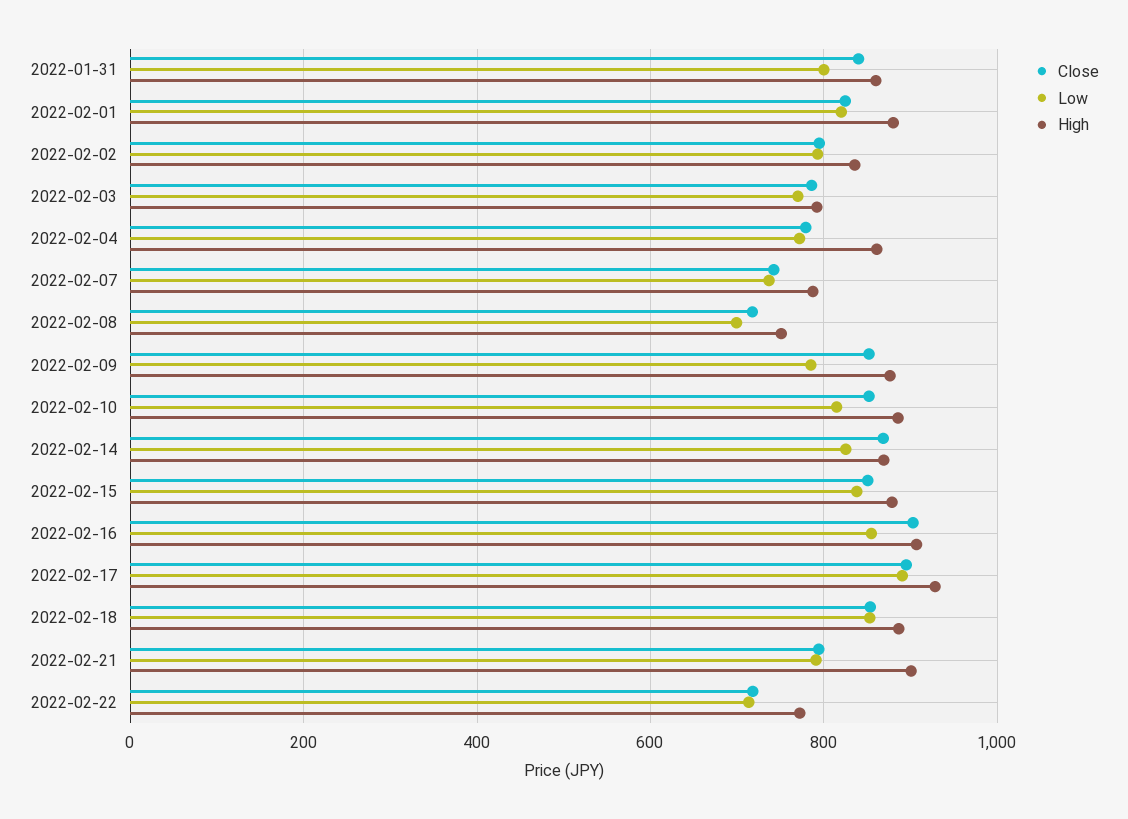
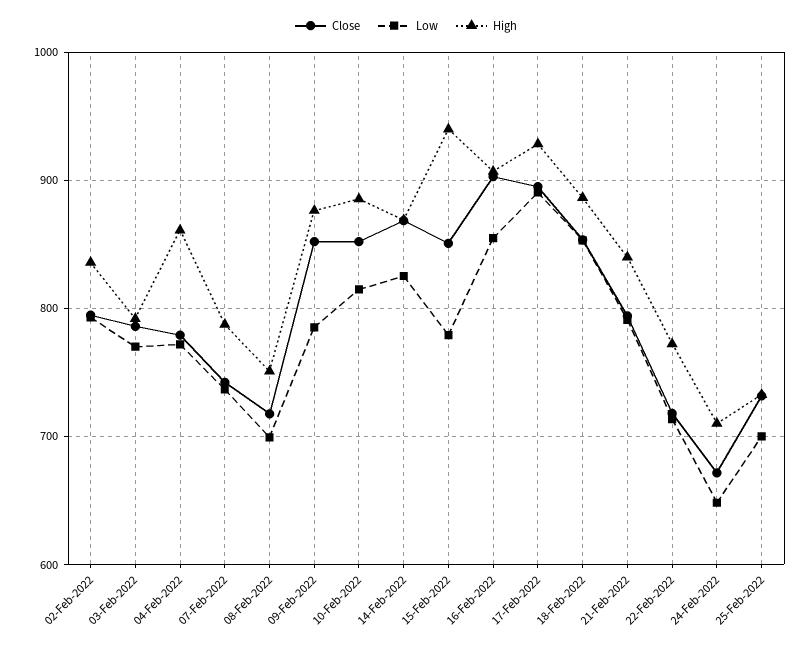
Close, 2022-01-31: 840 -> none
Low, 2022-01-31: 800 -> none
High, 2022-01-31: 860 -> none
Close, 2022-02-01: 820 -> none
Low, 2022-02-01: 820 -> none
High, 2022-02-01: 880 -> none
Low, 2022-02-15: 840 -> 780
High, 2022-02-15: 880 -> 940
High, 2022-02-21: 900 -> 840
Close, 24-Feb-2022: none -> 670
Low, 24-Feb-2022: none -> 650
High, 24-Feb-2022: none -> 710
Close, 25-Feb-2022: none -> 730
Low, 25-Feb-2022: none -> 700
High, 25-Feb-2022: none -> 730

